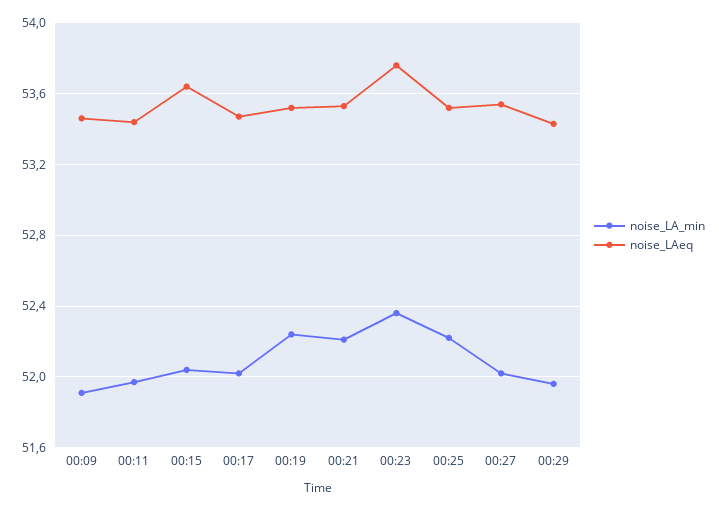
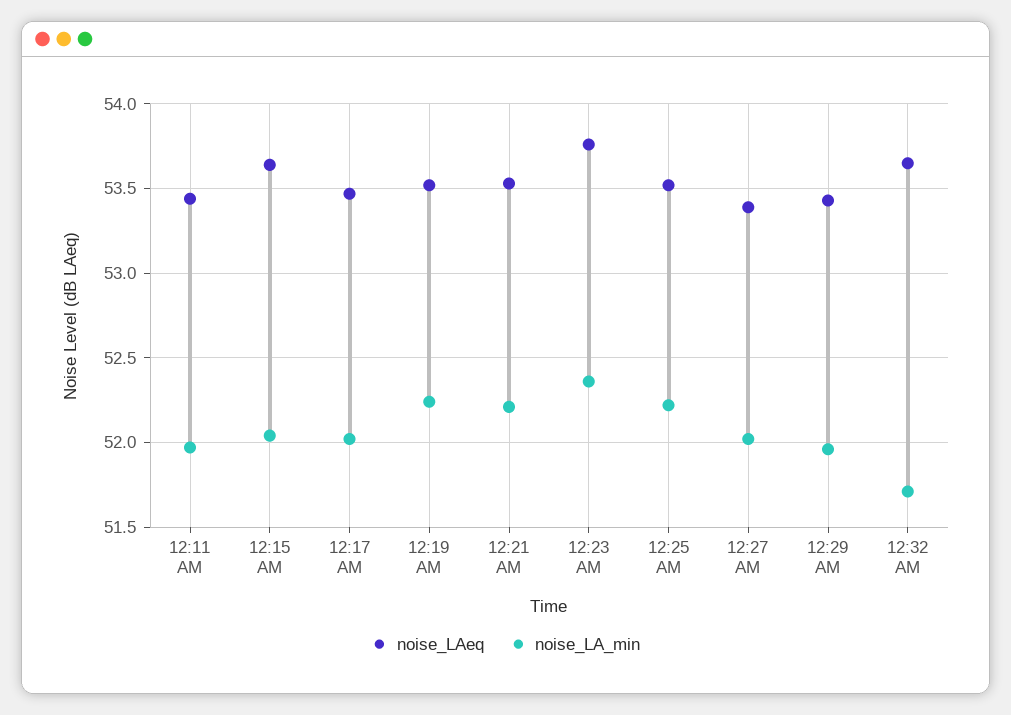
noise_LA_min, 00:09: 51.9 -> none
noise_LAeq, 00:09: 53.45 -> none
noise_LAeq, 00:27: 53.55 -> 53.4
noise_LAeq, 12:32 AM: none -> 53.65
noise_LA_min, 12:32 AM: none -> 51.7

